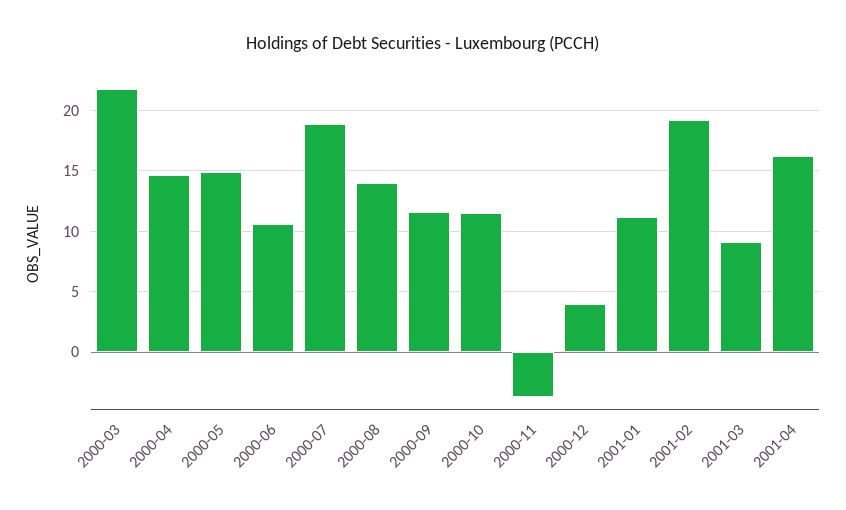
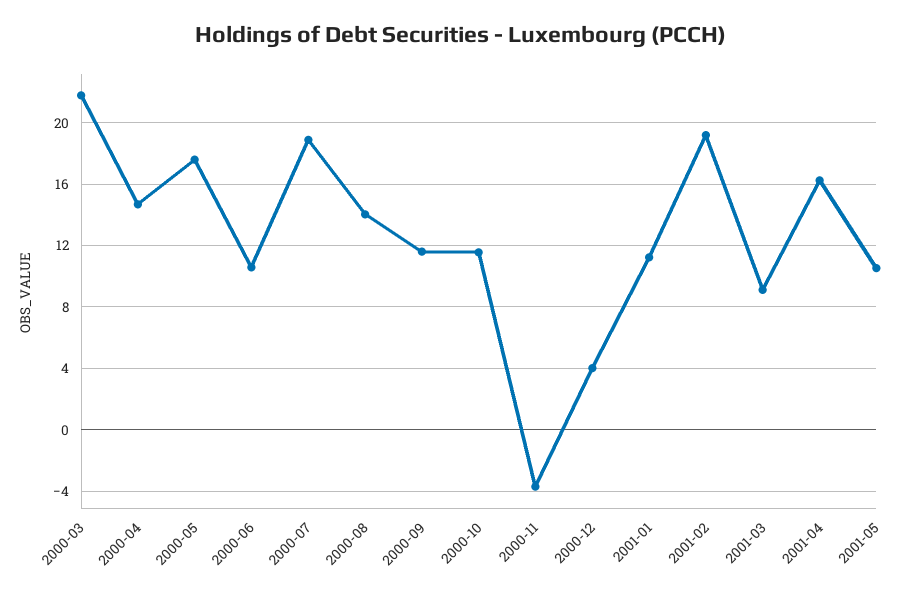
2000-05: 15 -> 17.5
2001-05: none -> 10.5

